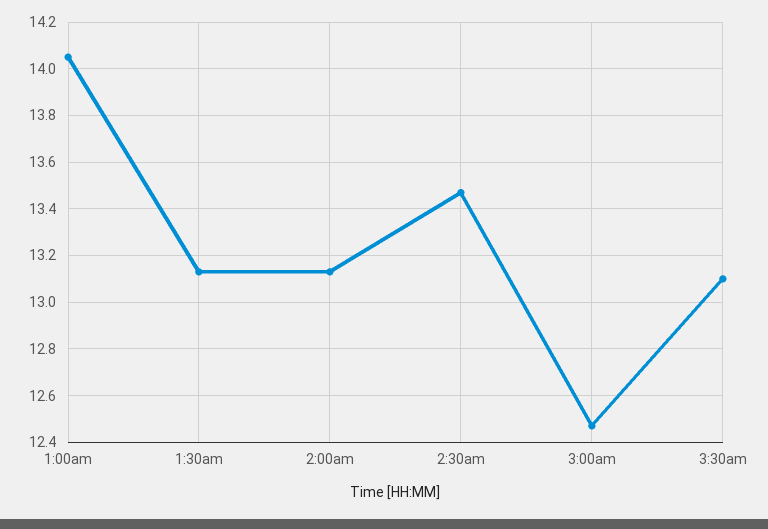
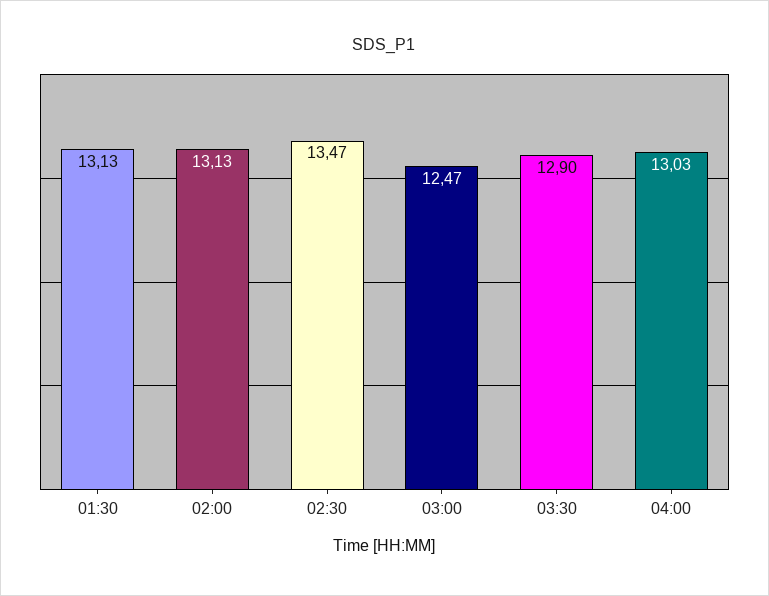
1:00am: 14.05 -> none
3:30am: 13.1 -> 12.9
04:00: none -> 13.03

